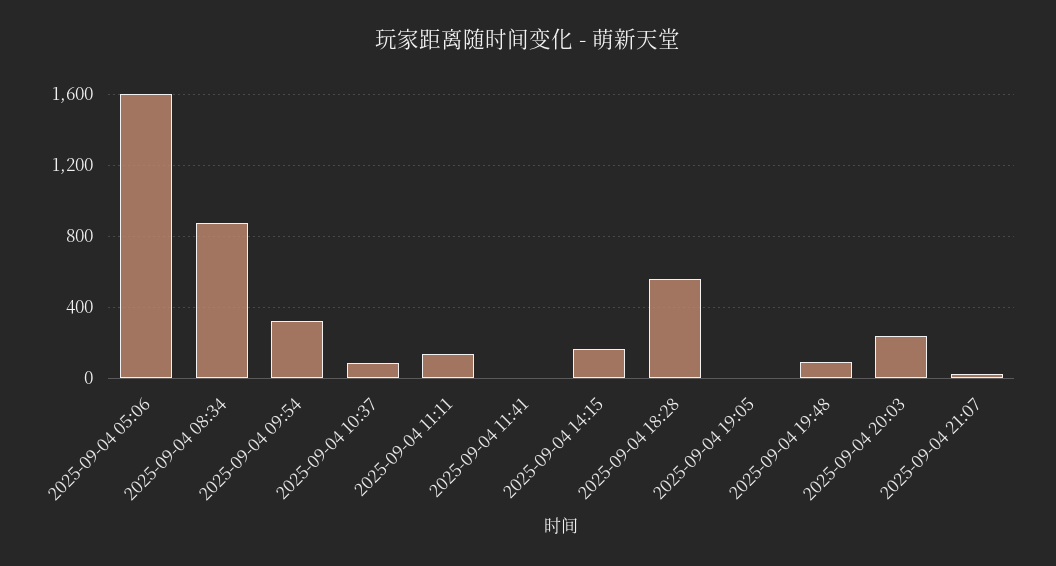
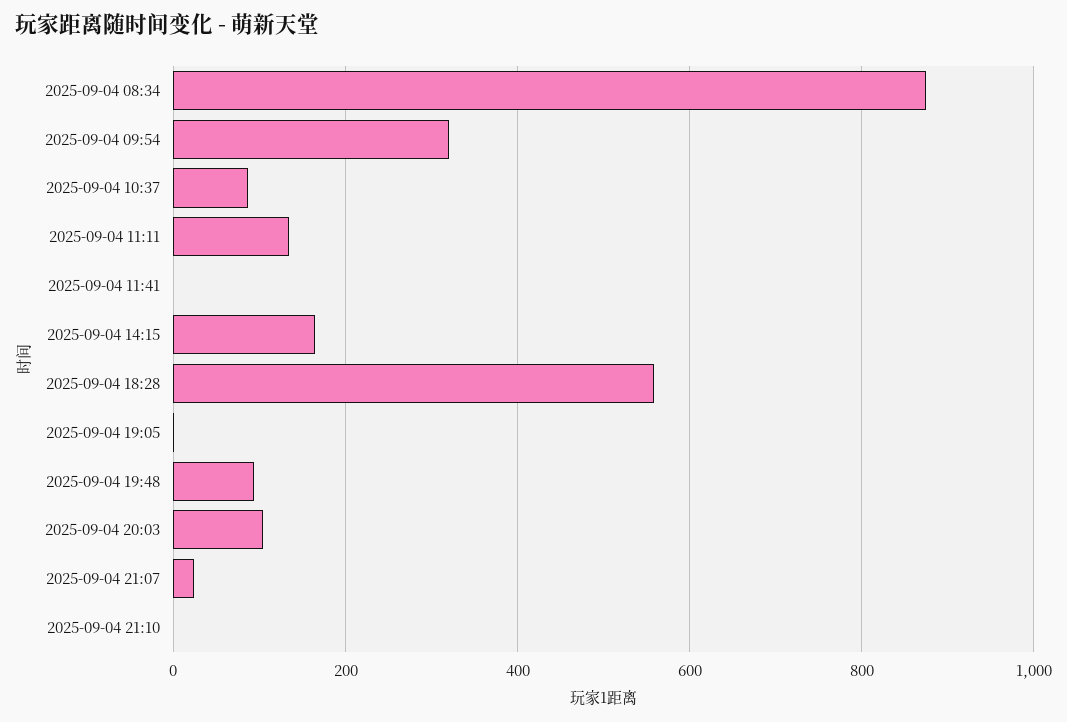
2025-09-04 05:06: 1600 -> none
2025-09-04 20:03: 250 -> 100
2025-09-04 21:10: none -> 0

